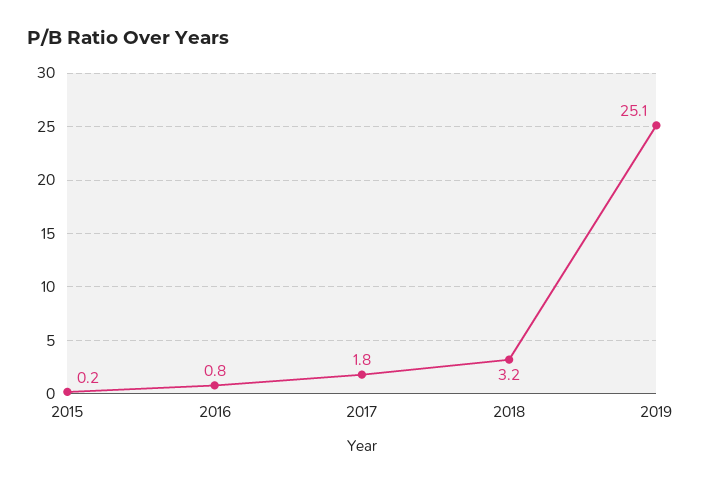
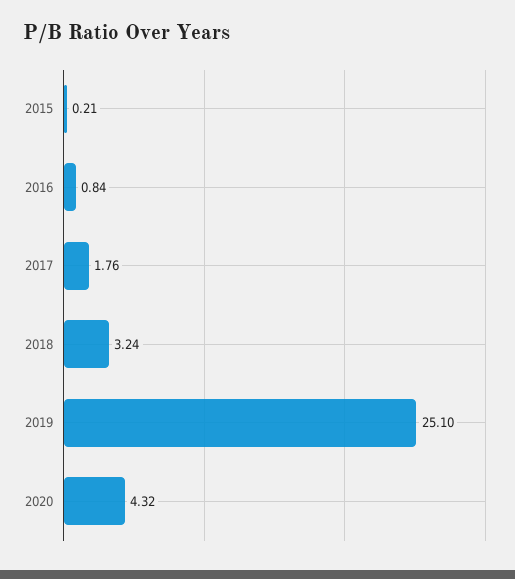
2020: none -> 4.32

